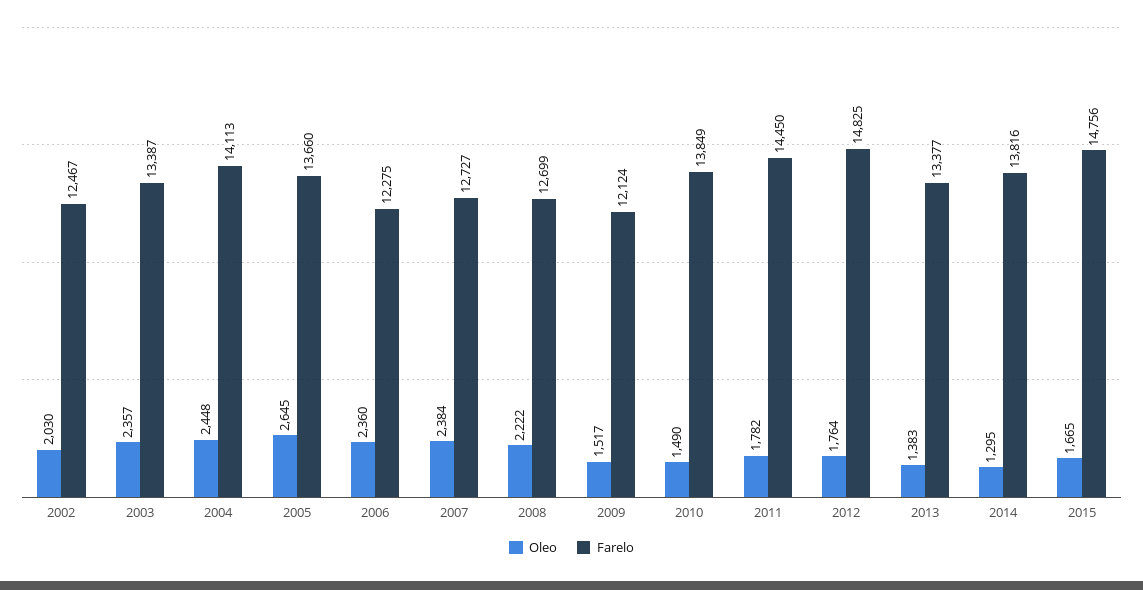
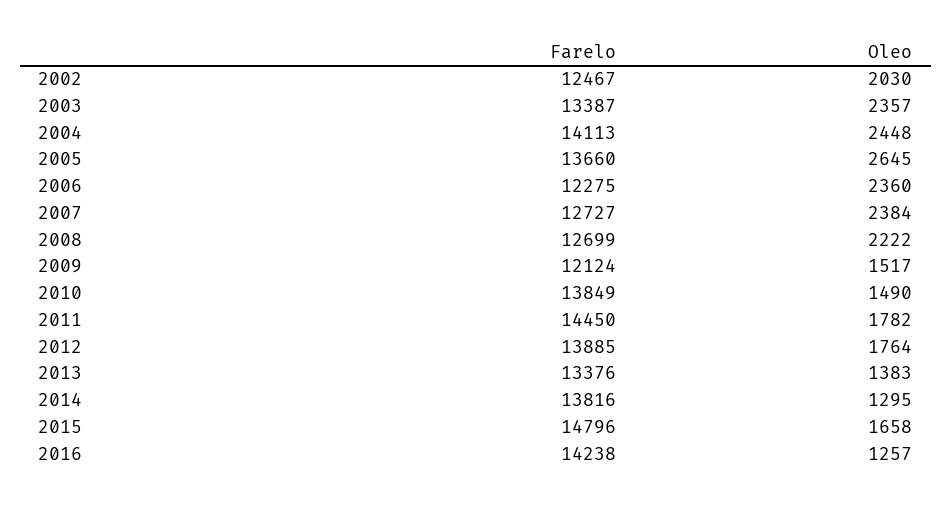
Farelo, 2012: 14825 -> 13885
Farelo, 2013: 13377 -> 13376
Oleo, 2015: 1665 -> 1658
Farelo, 2015: 14756 -> 14796
Farelo, 2016: none -> 14238
Oleo, 2016: none -> 1257

